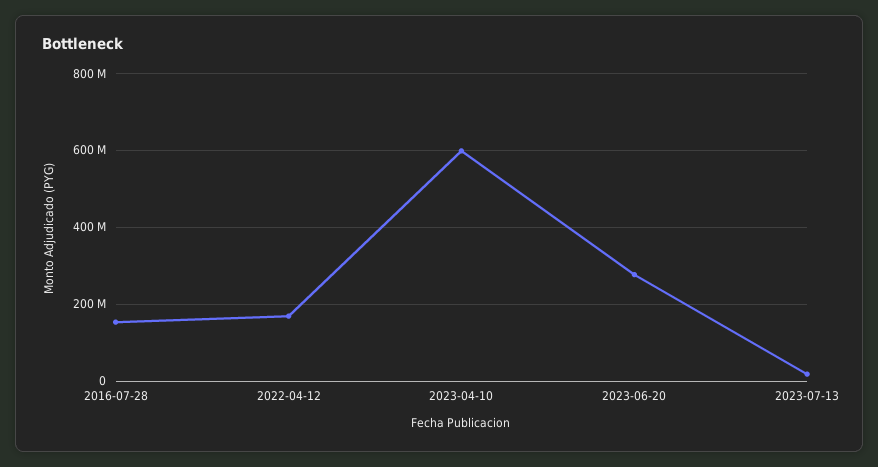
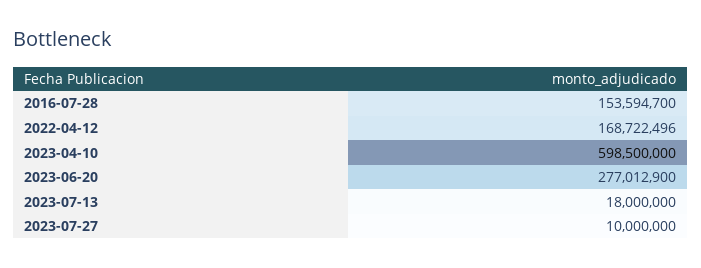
2023-07-27: none -> 10000000

